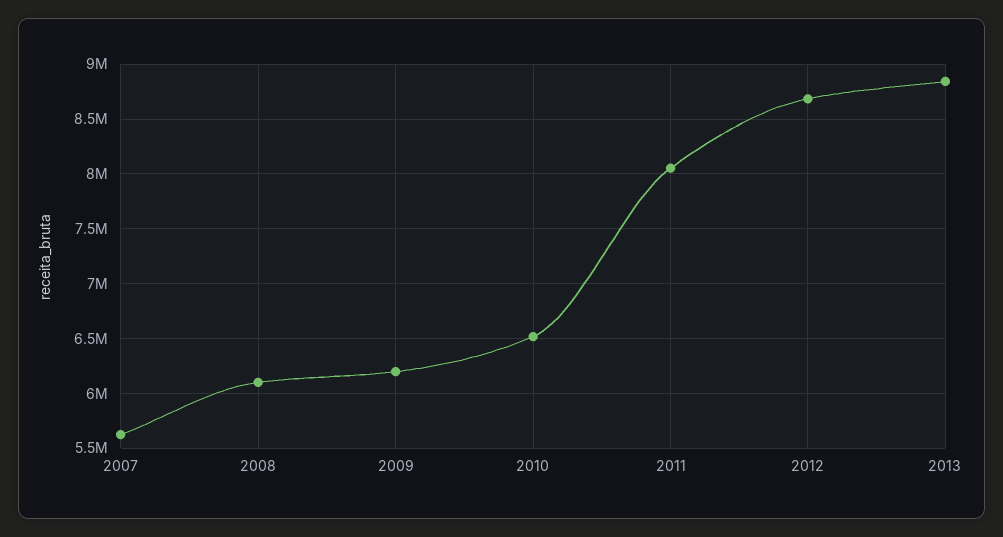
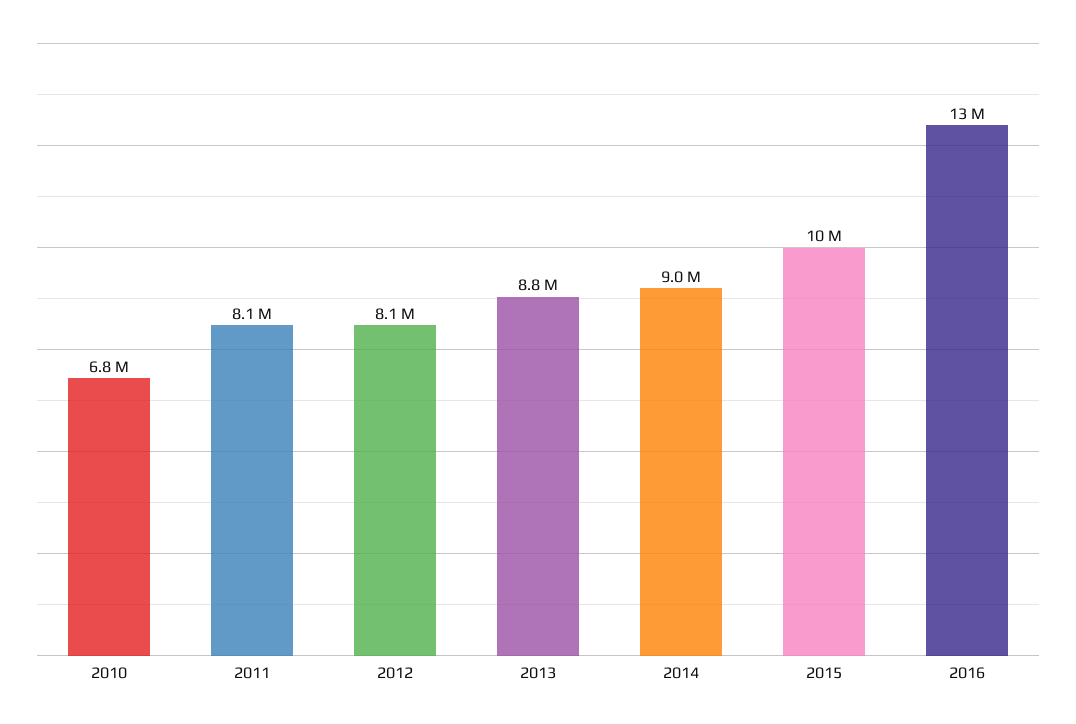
2007: 5600000 -> none
2008: 6100000 -> none
2009: 6200000 -> none
2010: 6500000 -> 6800000
2012: 8700000 -> 8100000
2014: none -> 9000000
2015: none -> 10000000
2016: none -> 13000000

